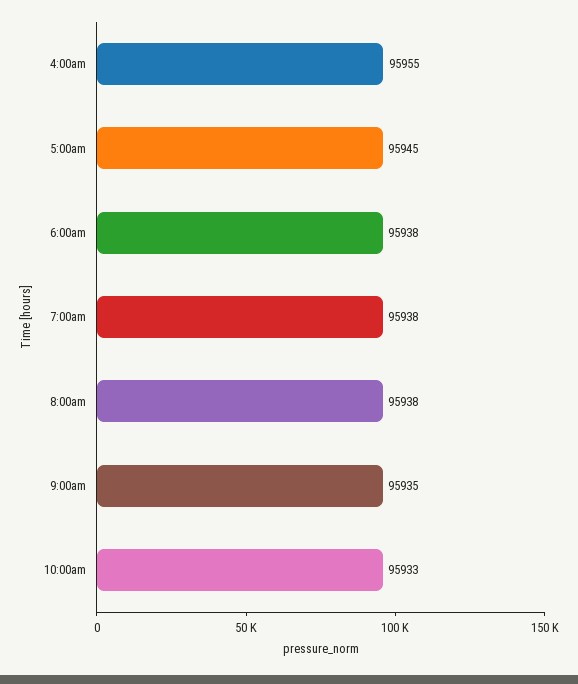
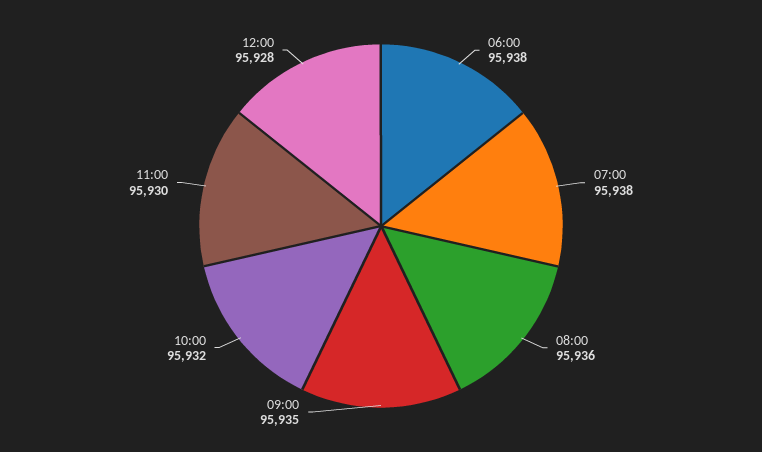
4:00am: 95955 -> none
5:00am: 95945 -> none
8:00am: 95938 -> 95936
10:00am: 95933 -> 95932
11:00: none -> 95930
12:00: none -> 95928

